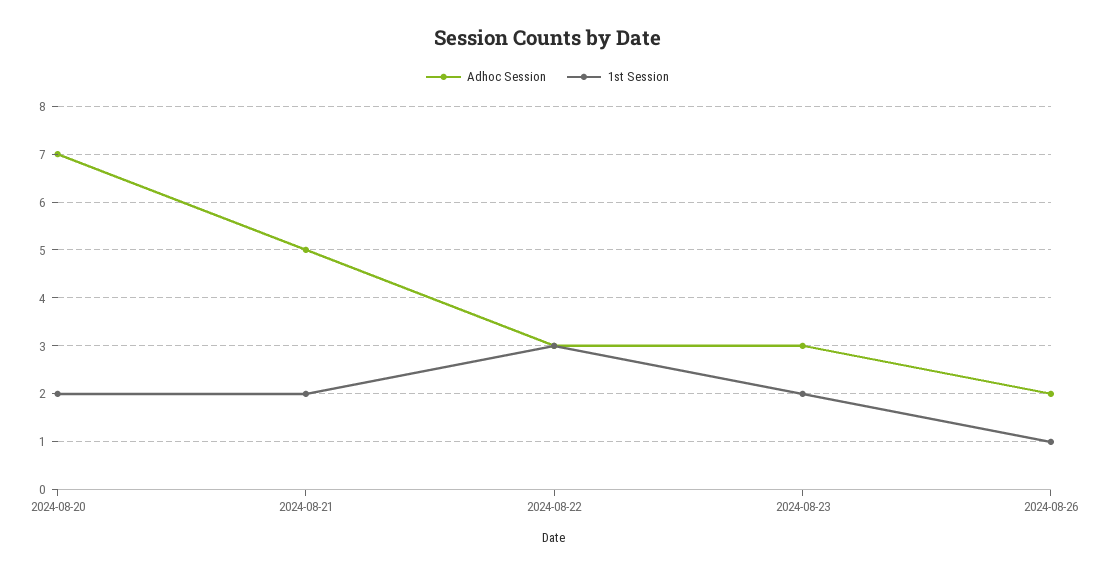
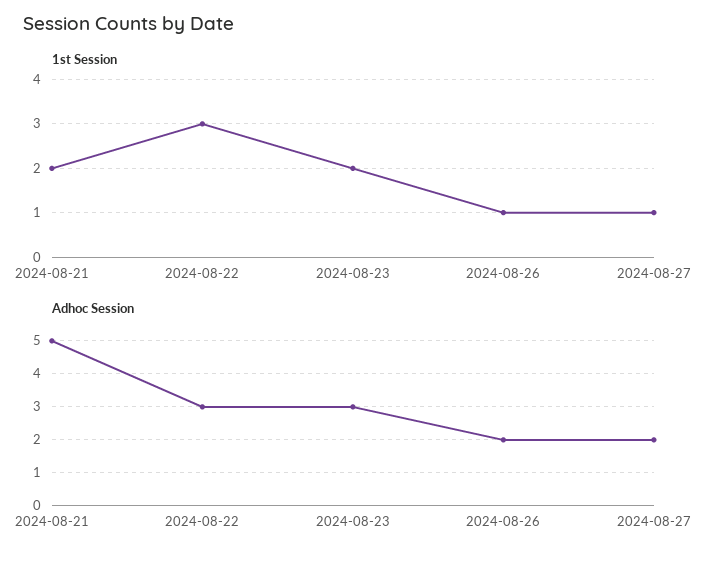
Adhoc Session, 2024-08-20: 7 -> none
1st Session, 2024-08-20: 2 -> none
1st Session, 2024-08-27: none -> 1
Adhoc Session, 2024-08-27: none -> 2

